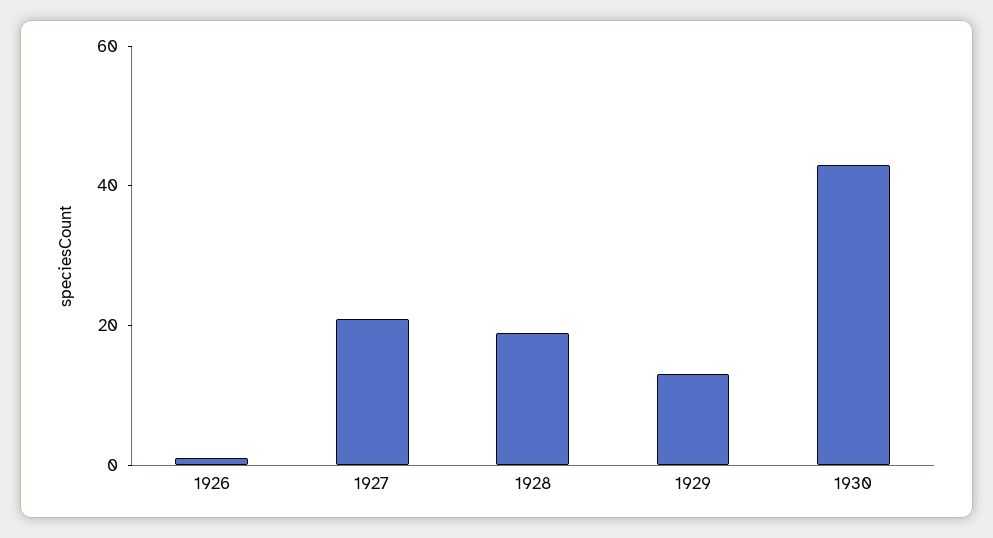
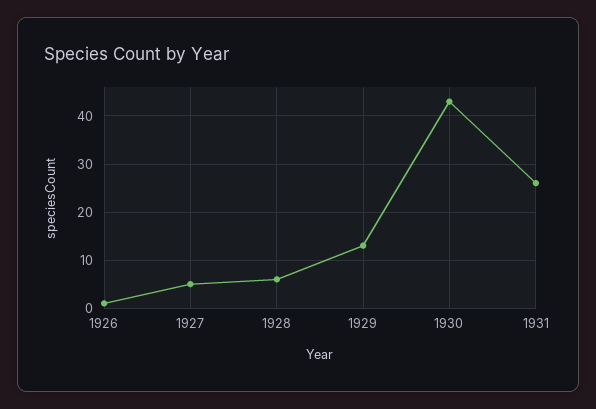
1927: 20 -> 5
1928: 20 -> 5
1931: none -> 25

